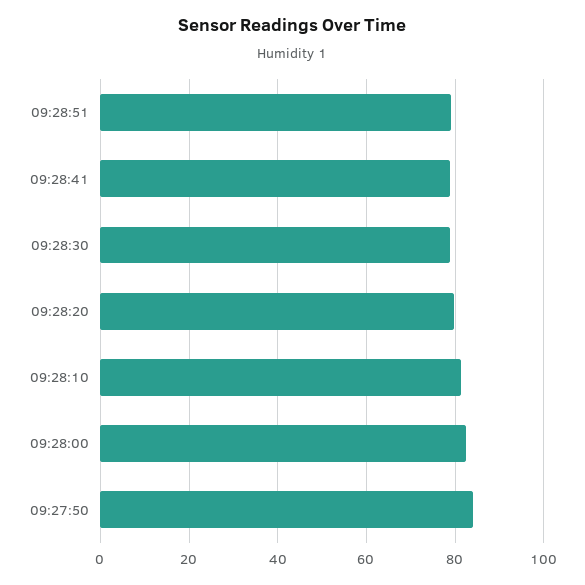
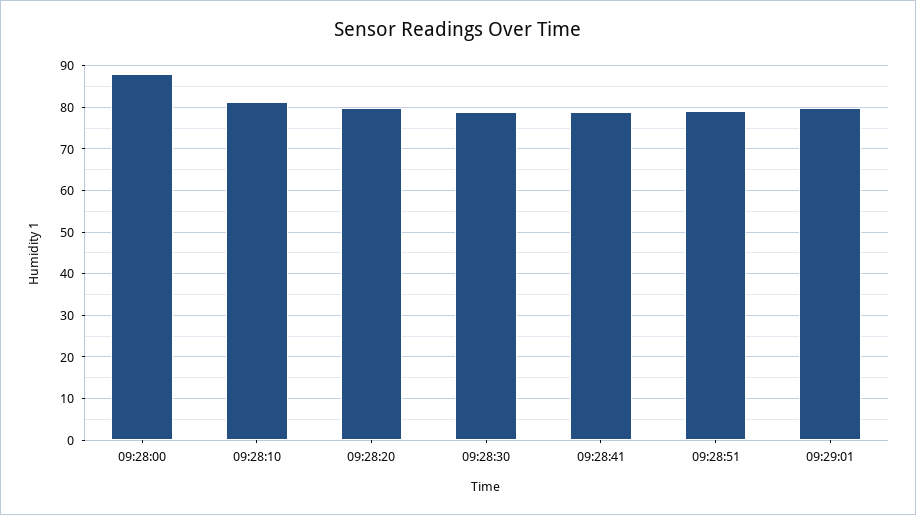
09:28:00: 82 -> 88
09:27:50: 84 -> none
09:29:01: none -> 80

